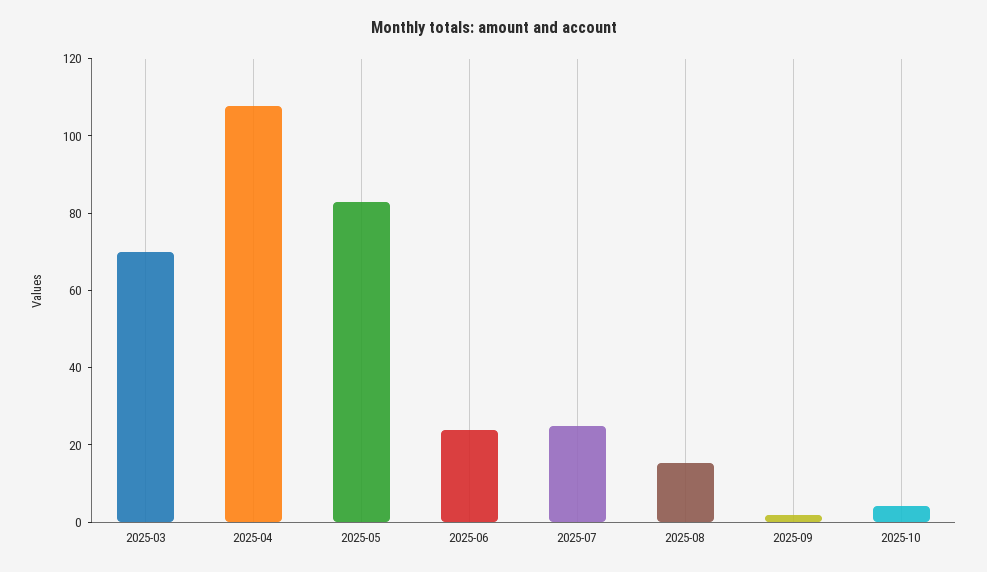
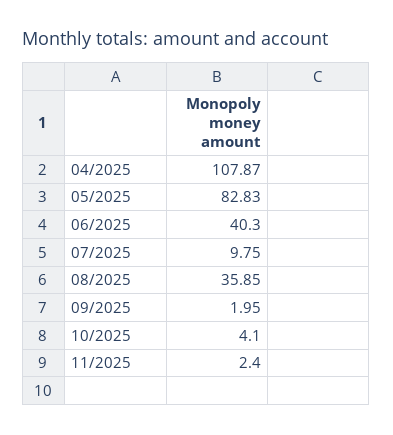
2025-03: 70 -> none
2025-06: 25 -> 40.3
2025-07: 25 -> 9.75
2025-08: 15 -> 35.85
11/2025: none -> 2.4

